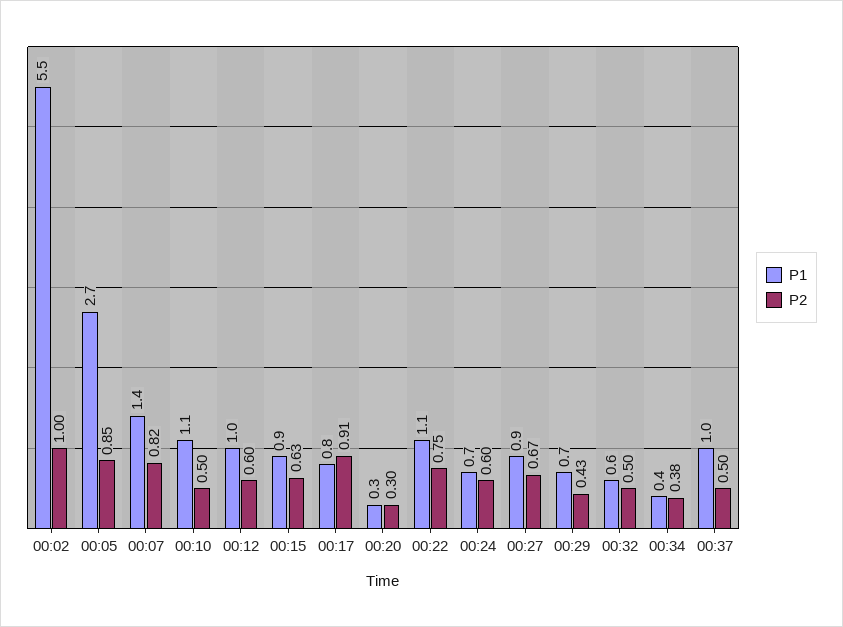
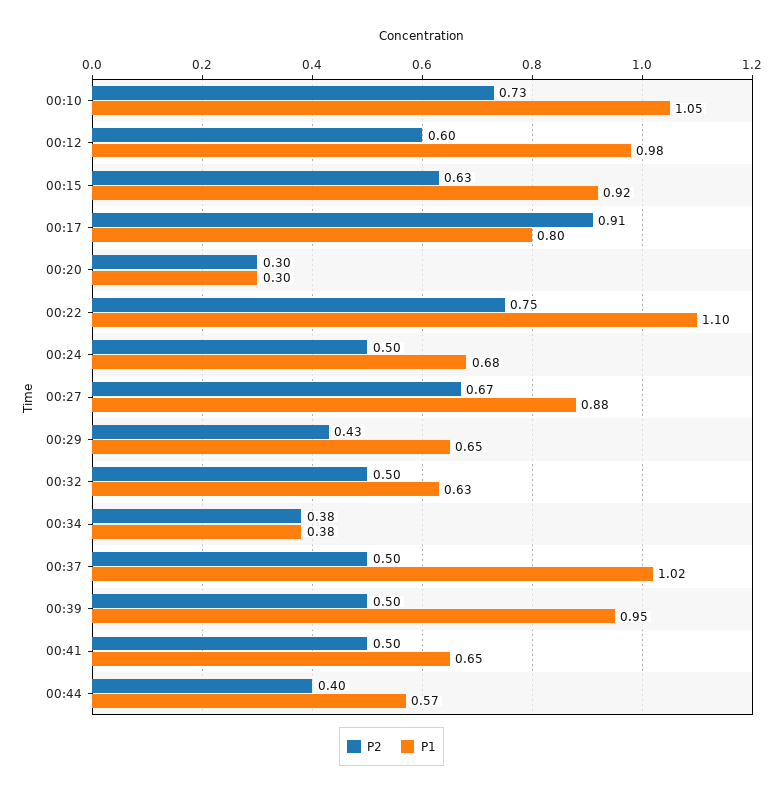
P1, 00:02: 5.5 -> none
P2, 00:02: 1 -> none
P1, 00:05: 2.7 -> none
P2, 00:05: 0.85 -> none
P1, 00:07: 1.4 -> none
P2, 00:07: 0.82 -> none
P2, 00:10: 0.5 -> 0.73
P2, 00:24: 0.6 -> 0.5
P2, 00:39: none -> 0.5
P1, 00:39: none -> 0.95
P2, 00:41: none -> 0.5
P1, 00:41: none -> 0.65
P2, 00:44: none -> 0.4
P1, 00:44: none -> 0.57

